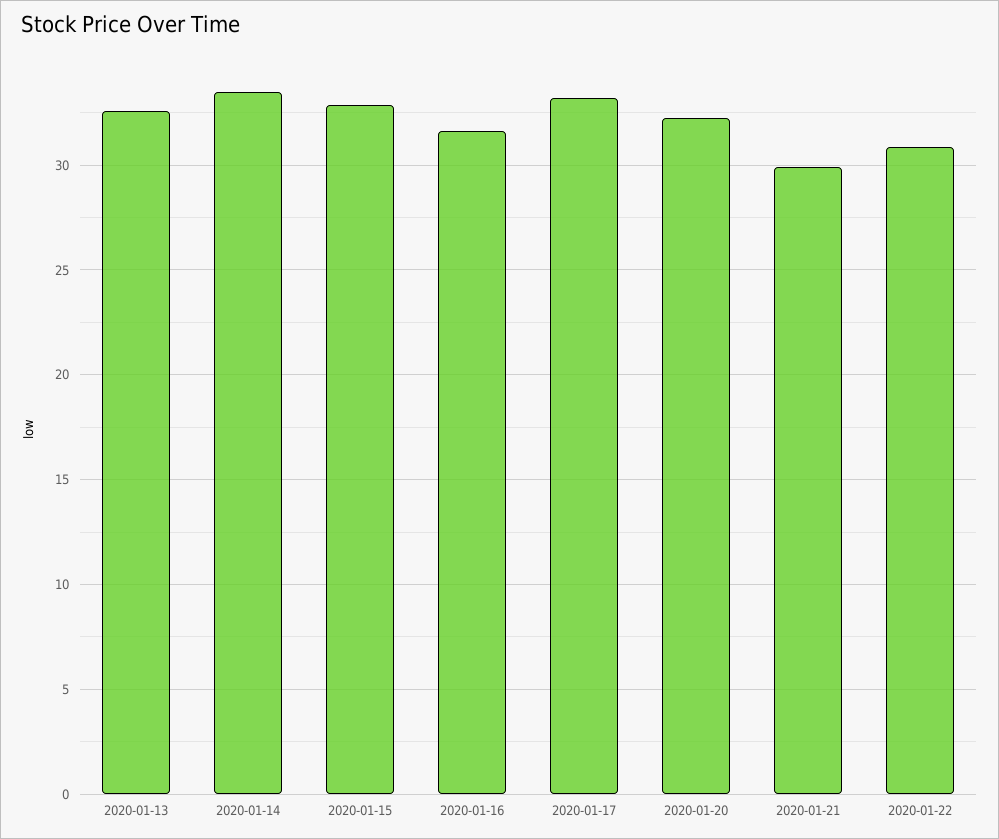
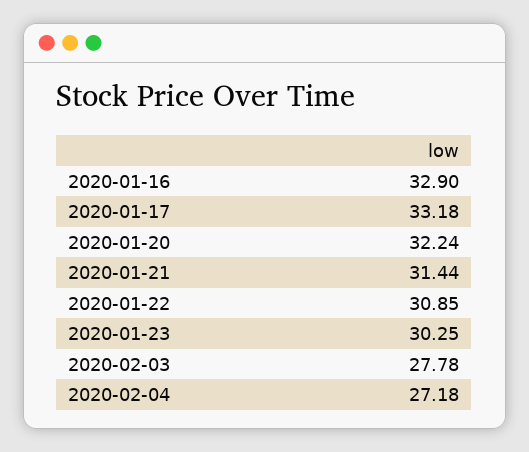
2020-01-13: 32.5 -> none
2020-01-14: 33.5 -> none
2020-01-15: 33 -> none
2020-01-16: 31.5 -> 32.9
2020-01-21: 30 -> 31.44
2020-01-23: none -> 30.25
2020-02-03: none -> 27.78
2020-02-04: none -> 27.18

